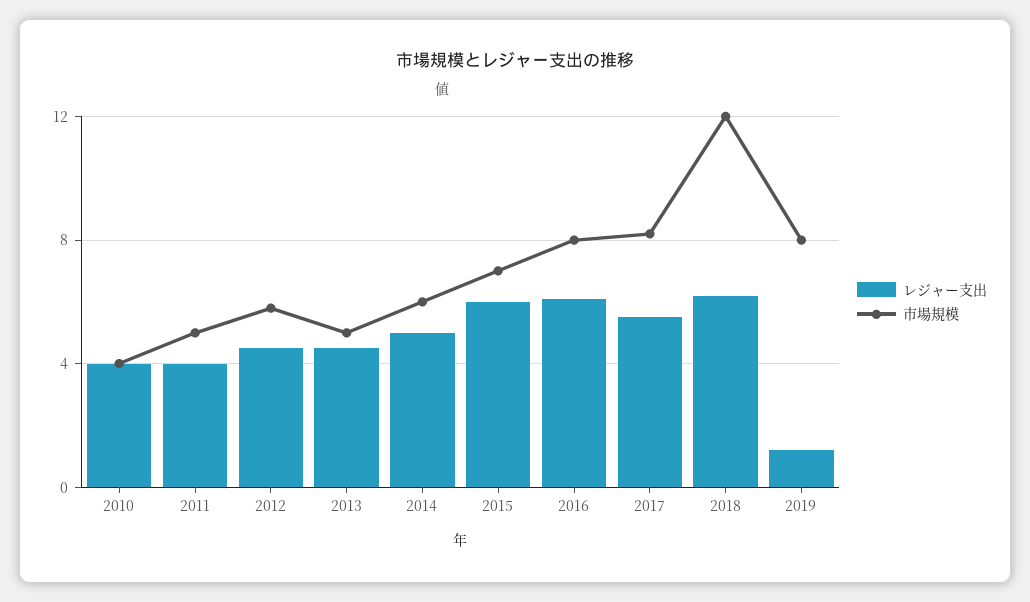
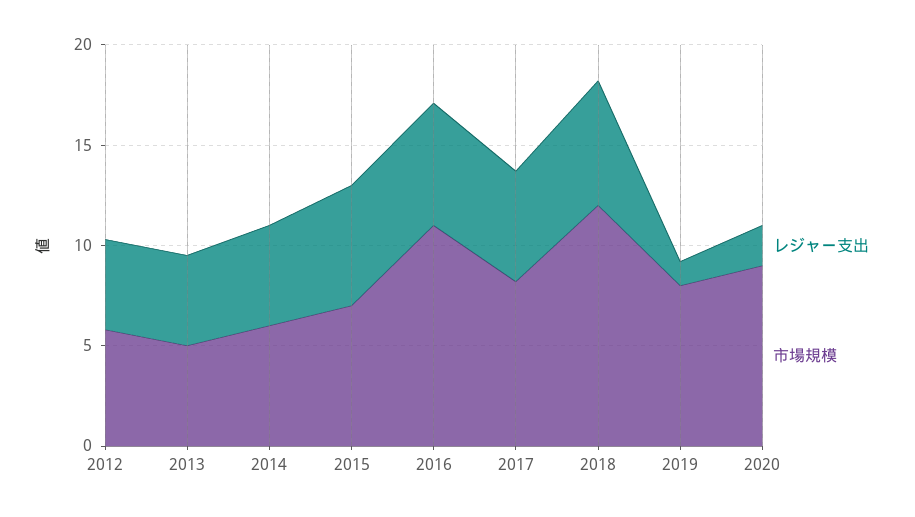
レジャー支出, 2010: 4 -> none
市場規模, 2010: 4 -> none
レジャー支出, 2011: 4 -> none
市場規模, 2011: 5 -> none
市場規模, 2016: 8 -> 11
レジャー支出, 2020: none -> 2
市場規模, 2020: none -> 9

